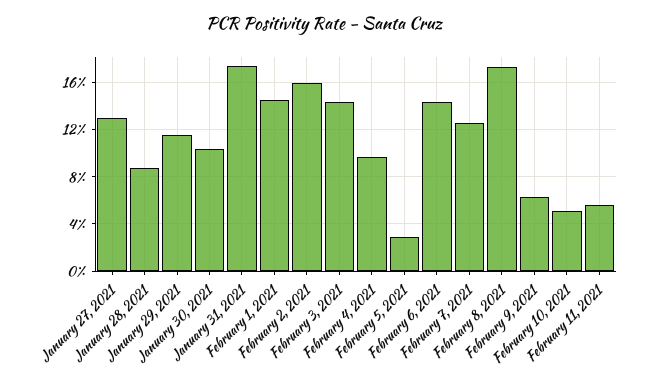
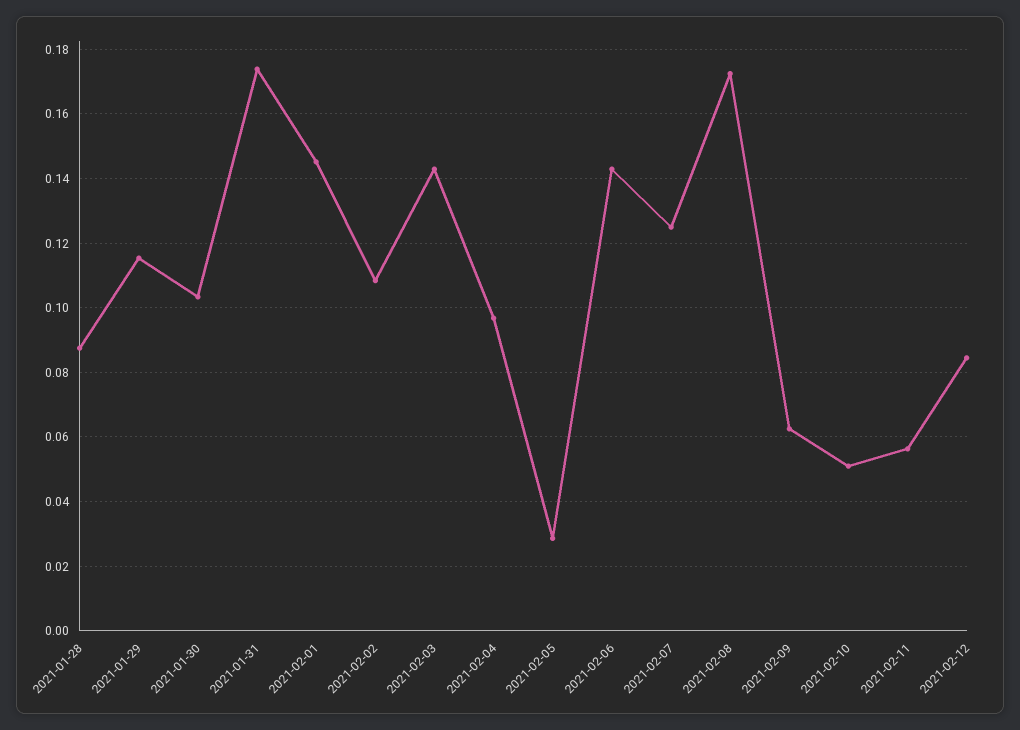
January 27, 2021: 0.13 -> none
February 2, 2021: 0.16 -> 0.108
2021-02-12: none -> 0.084

